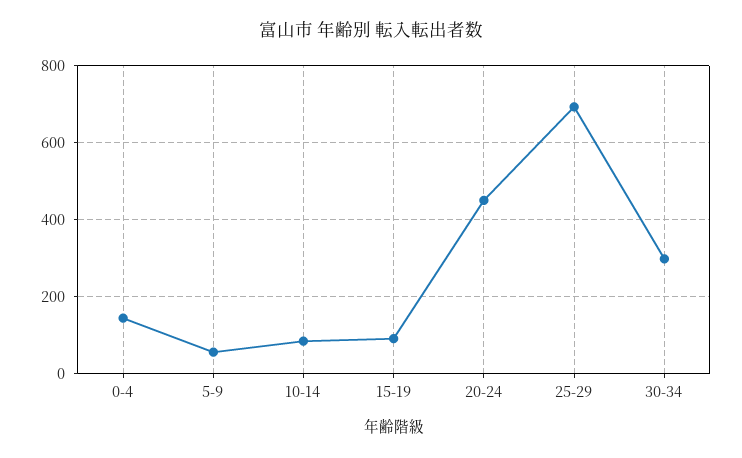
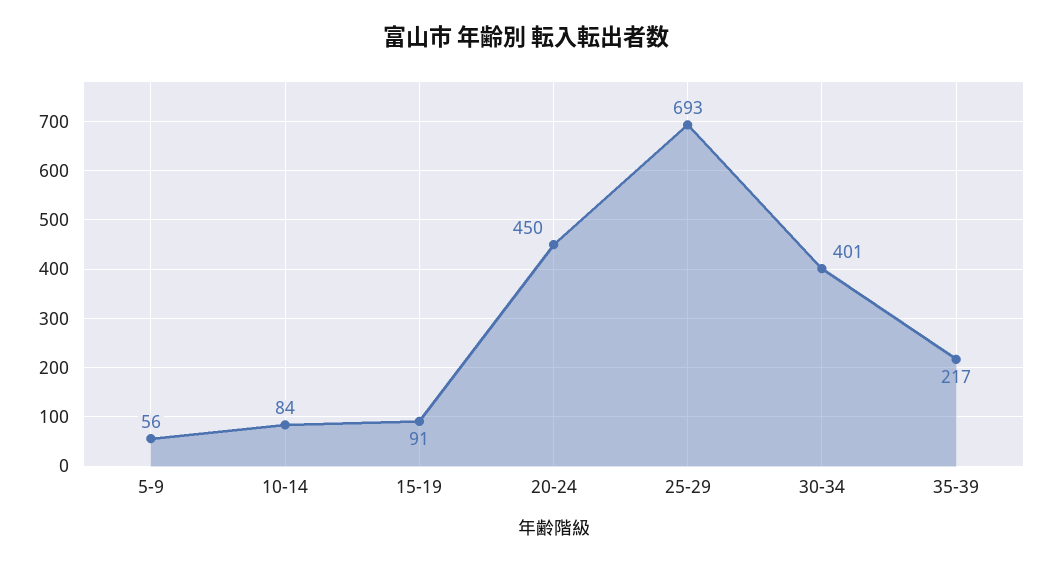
0-4: 140 -> none
30-34: 300 -> 401
35-39: none -> 217

